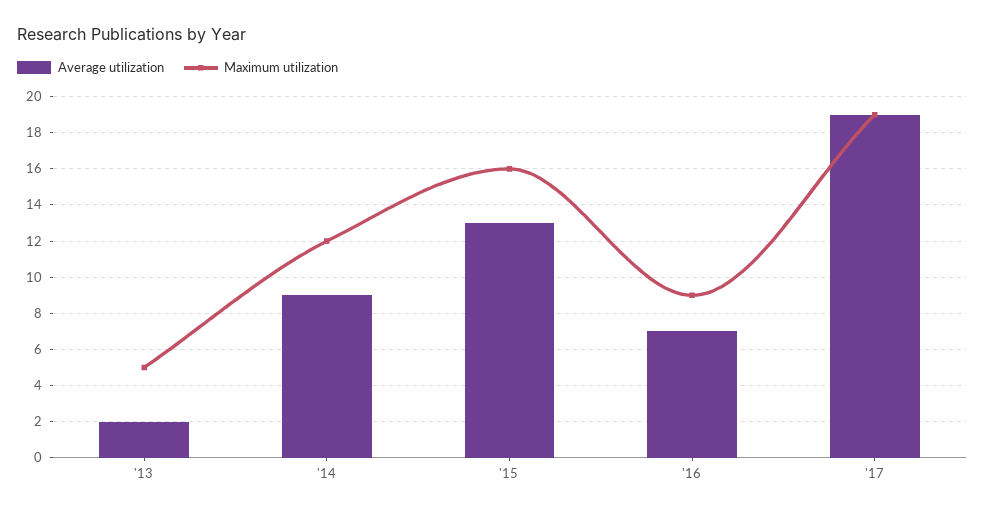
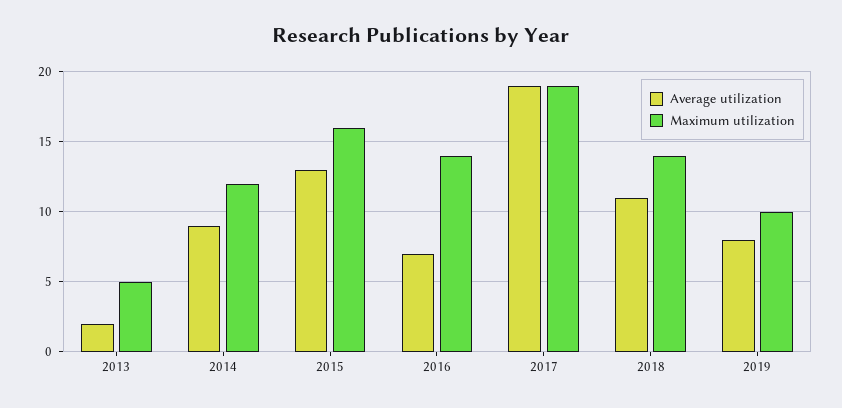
Maximum utilization, '16: 9 -> 14
Average utilization, 2018: none -> 11
Maximum utilization, 2018: none -> 14
Average utilization, 2019: none -> 8
Maximum utilization, 2019: none -> 10

